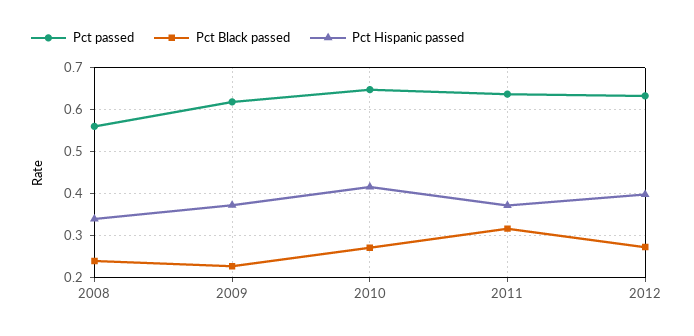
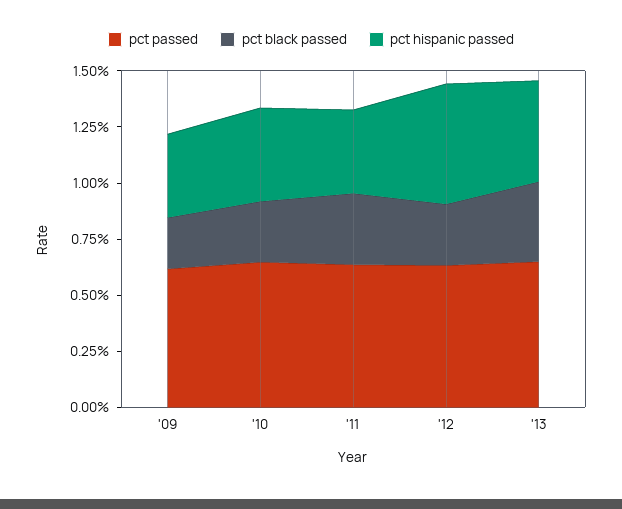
Pct passed, 2008: 0.56 -> none
Pct Black passed, 2008: 0.24 -> none
Pct Hispanic passed, 2008: 0.34 -> none
Pct Hispanic passed, 2012: 0.4 -> 0.55
Pct passed, '13: none -> 0.65
Pct Black passed, '13: none -> 0.35
Pct Hispanic passed, '13: none -> 0.45

